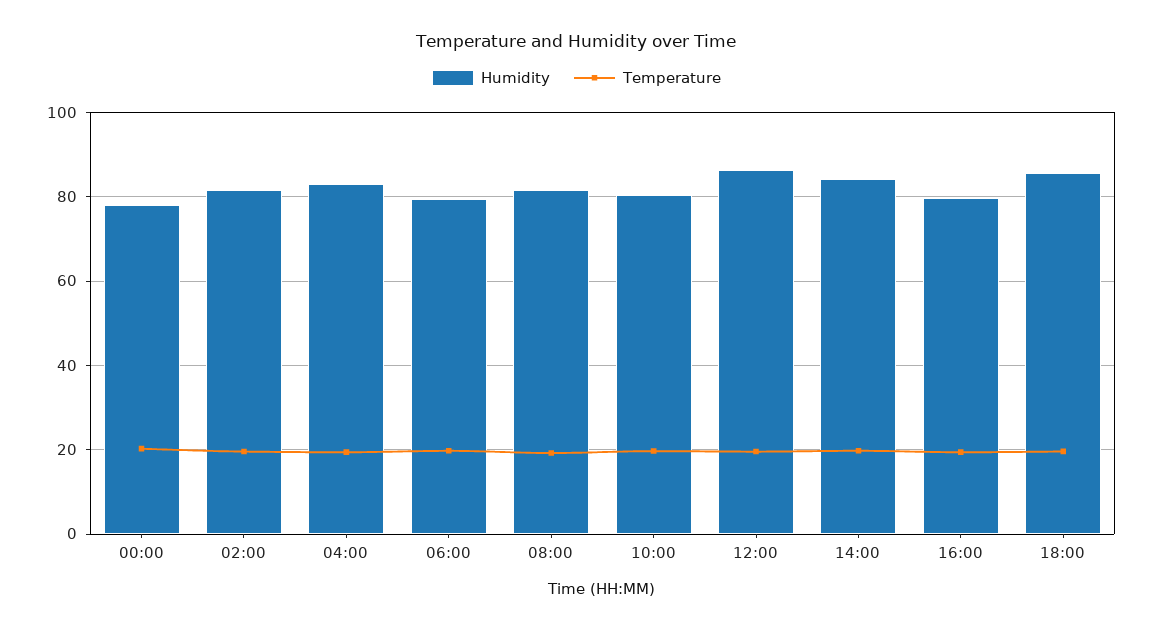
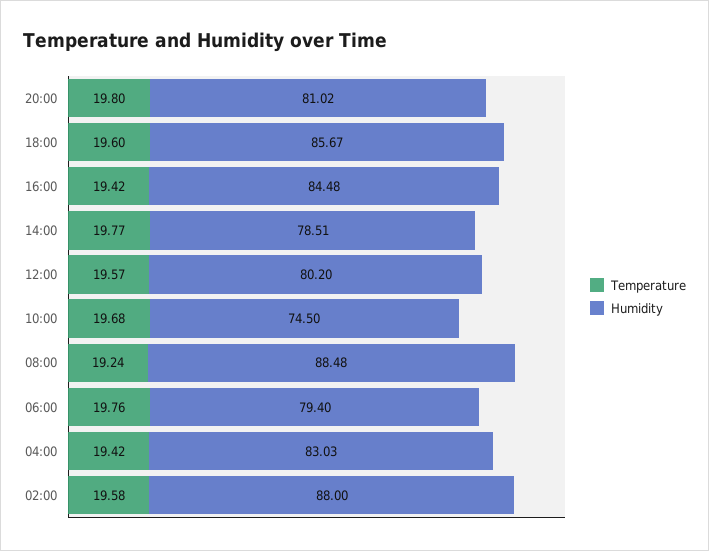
Humidity, 00:00: 78 -> none
Temperature, 00:00: 20 -> none
Humidity, 02:00: 82 -> 88
Humidity, 08:00: 82 -> 88.48
Humidity, 10:00: 80 -> 74.5
Humidity, 12:00: 86 -> 80.2
Humidity, 14:00: 84 -> 78.51
Humidity, 16:00: 80 -> 84.48
Temperature, 20:00: none -> 19.8
Humidity, 20:00: none -> 81.02

